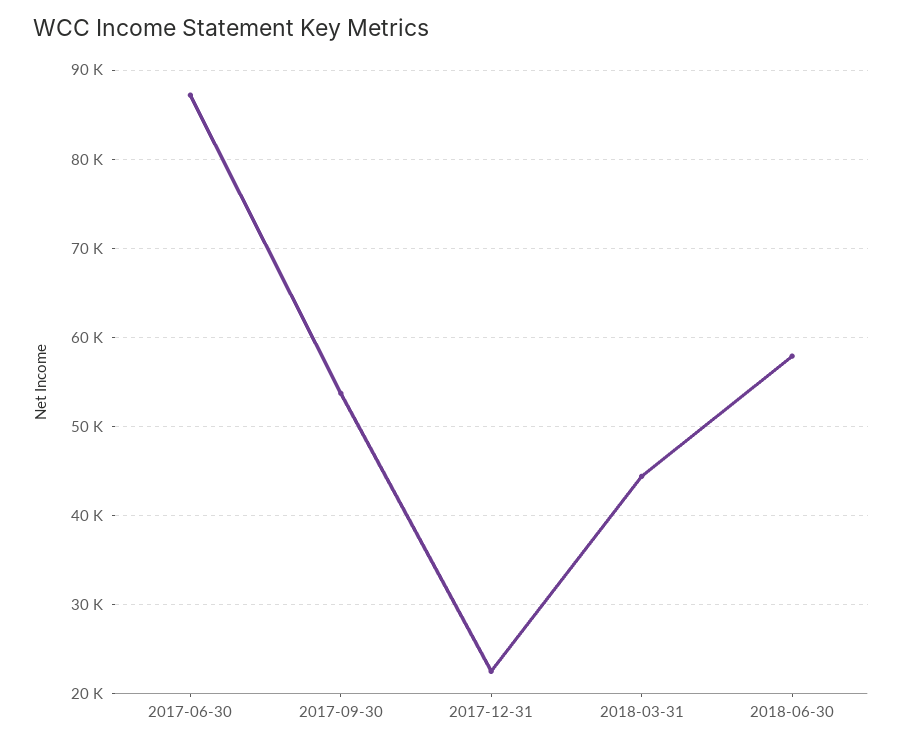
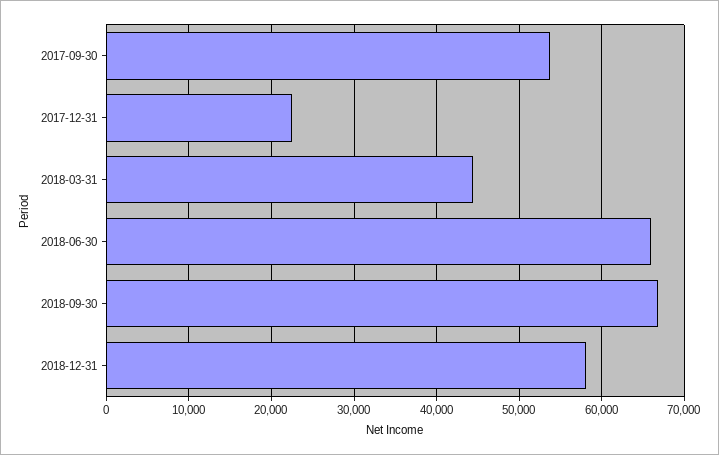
2017-06-30: 87000 -> none
2018-06-30: 58000 -> 66000
2018-09-30: none -> 67000
2018-12-31: none -> 58000

